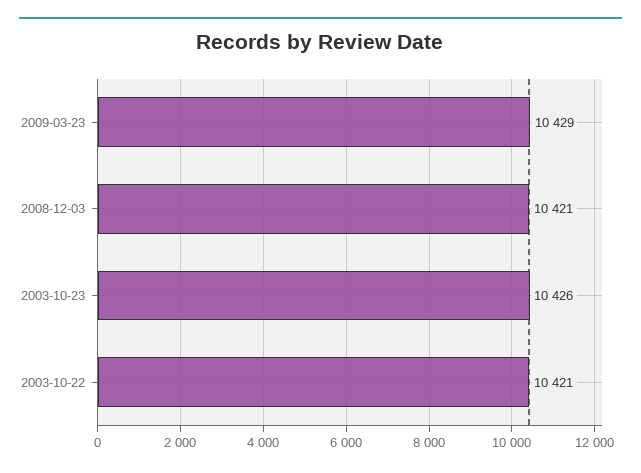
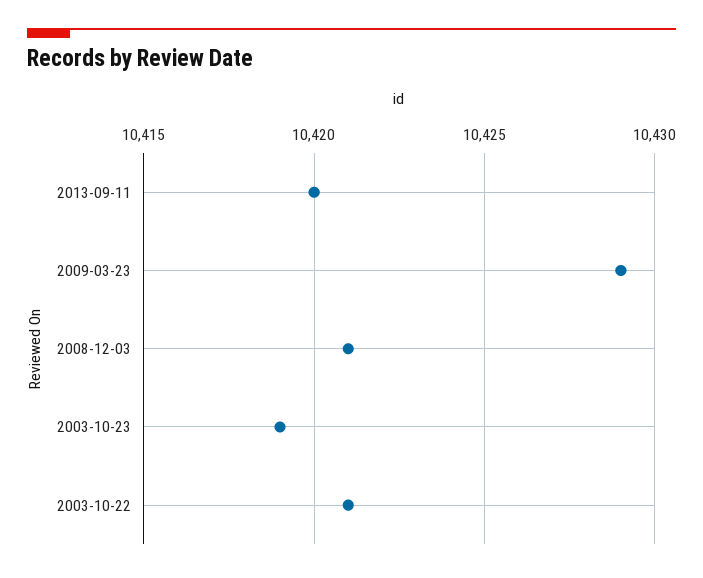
2003-10-23: 10426 -> 10419
2013-09-11: none -> 10420

